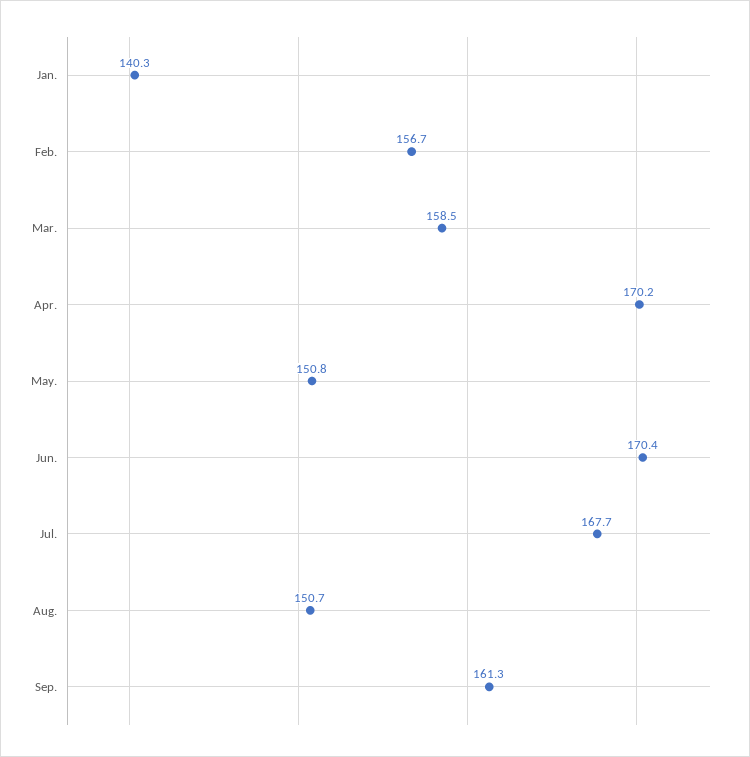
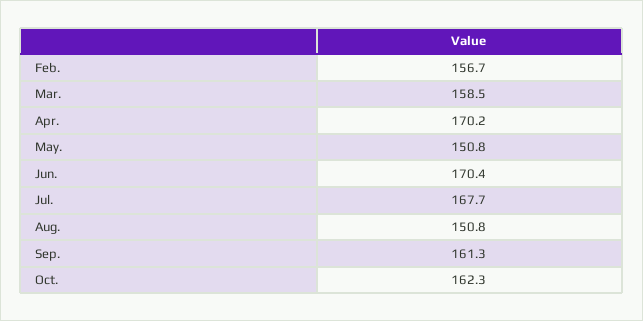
Jan.: 140.3 -> none
Aug.: 150.7 -> 150.8
Oct.: none -> 162.3

